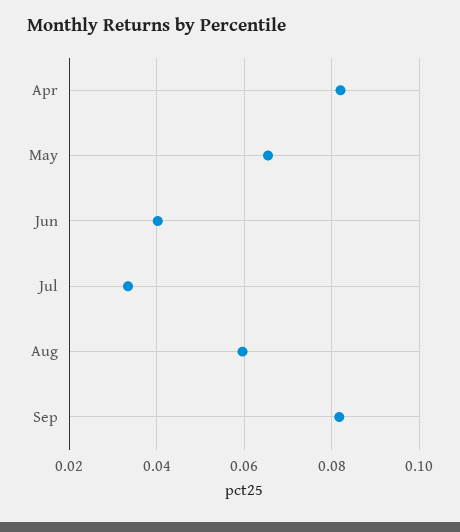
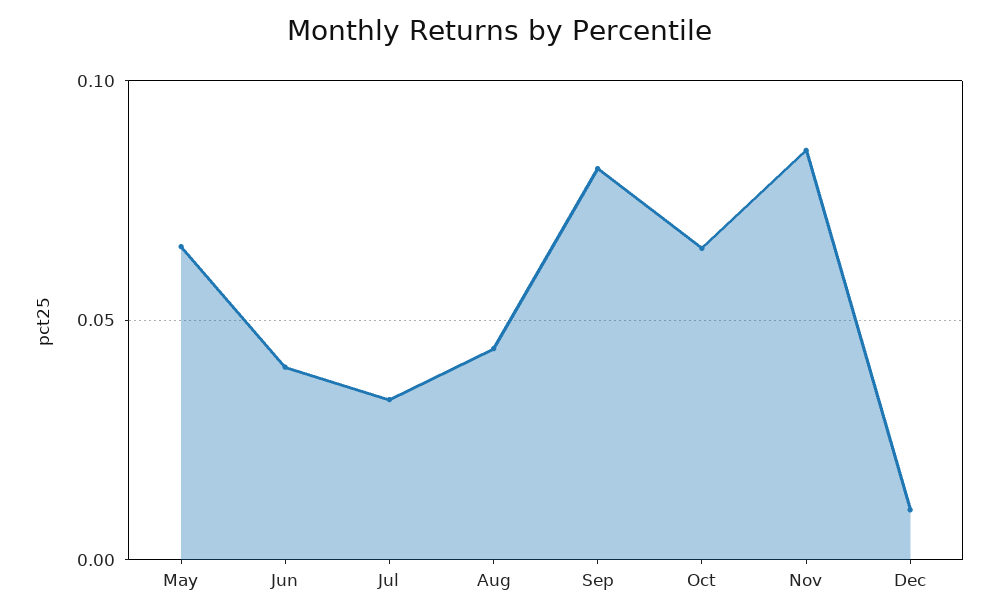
Apr: 0.082 -> none
Aug: 0.06 -> 0.045
Oct: none -> 0.065
Nov: none -> 0.085
Dec: none -> 0.01

